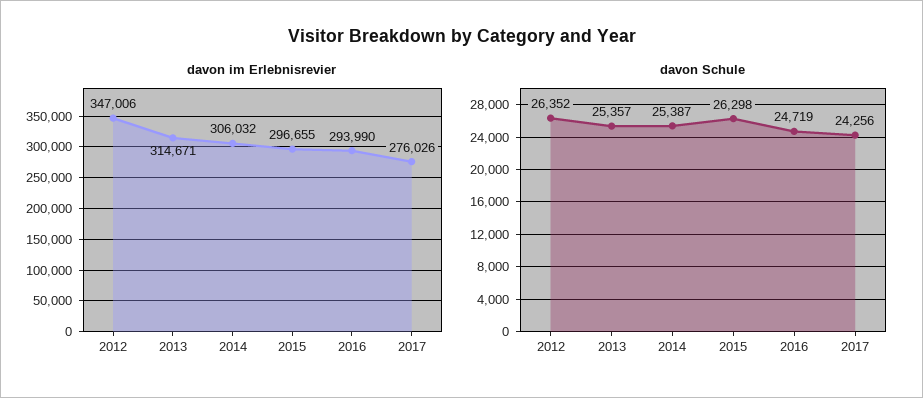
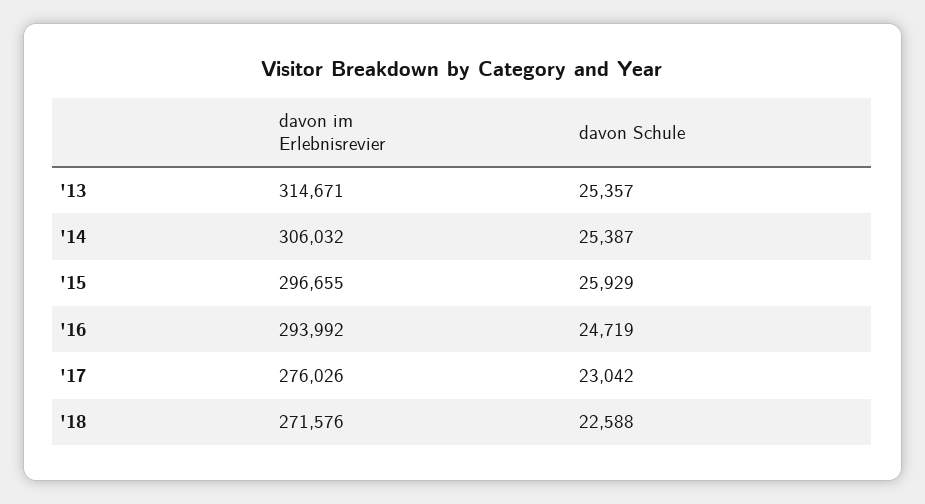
davon im Erlebnisrevier, 2012: 347006 -> none
davon im Erlebnisrevier, 2016: 293990 -> 293992
davon Schule, 2012: 26352 -> none
davon Schule, 2015: 26298 -> 25929
davon Schule, 2017: 24256 -> 23042
davon im Erlebnisrevier, '18: none -> 271576
davon Schule, '18: none -> 22588

